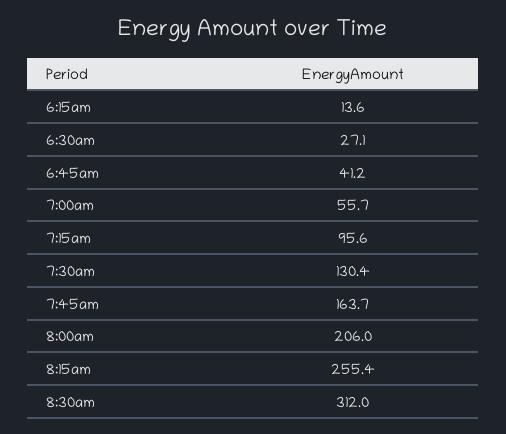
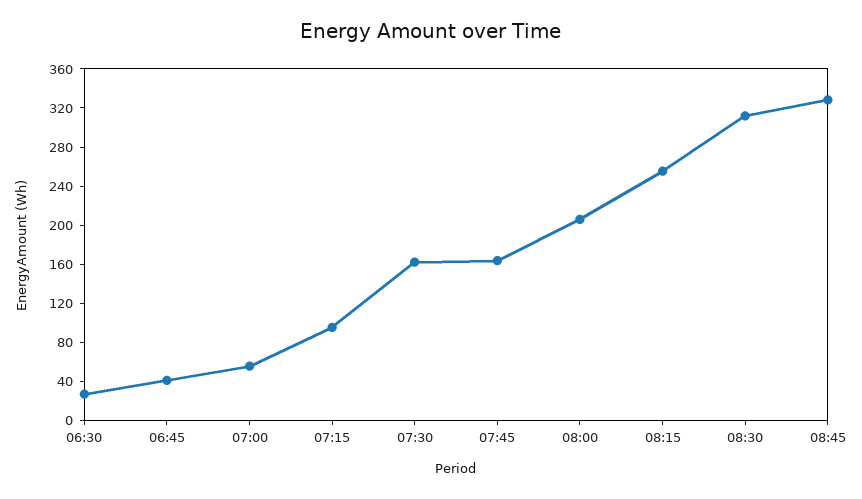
6:15am: 13.6 -> none
7:30am: 130.4 -> 160
08:45: none -> 330

